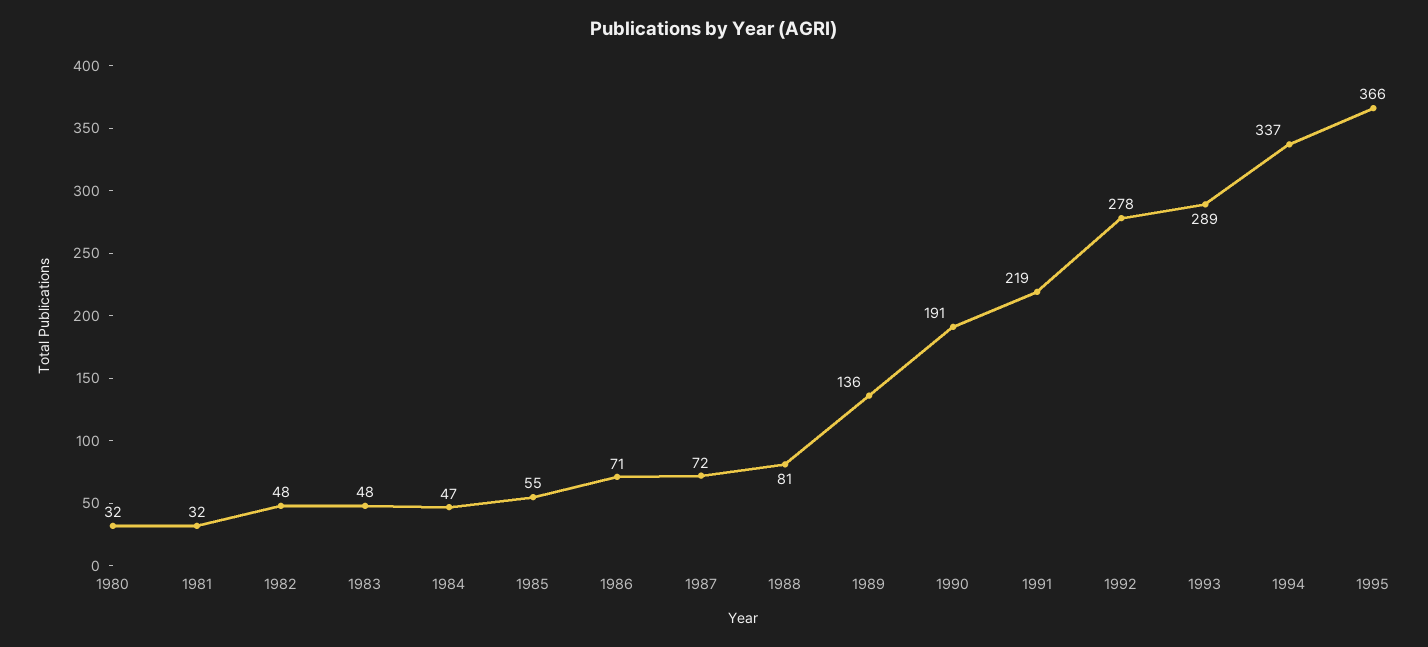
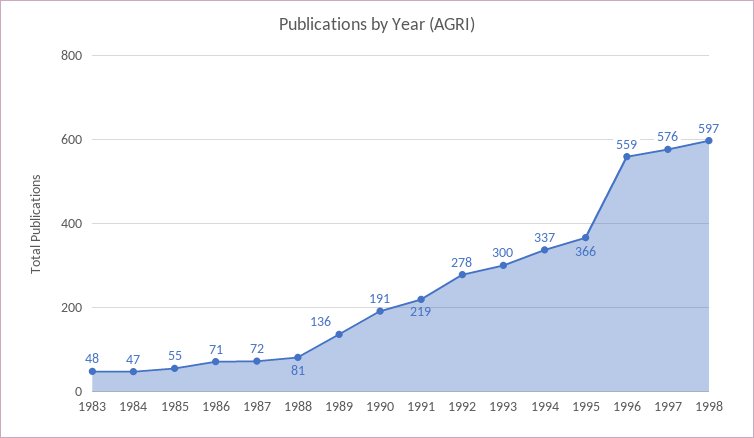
1980: 32 -> none
1981: 32 -> none
1982: 48 -> none
1993: 289 -> 300
1996: none -> 559
1997: none -> 576
1998: none -> 597

